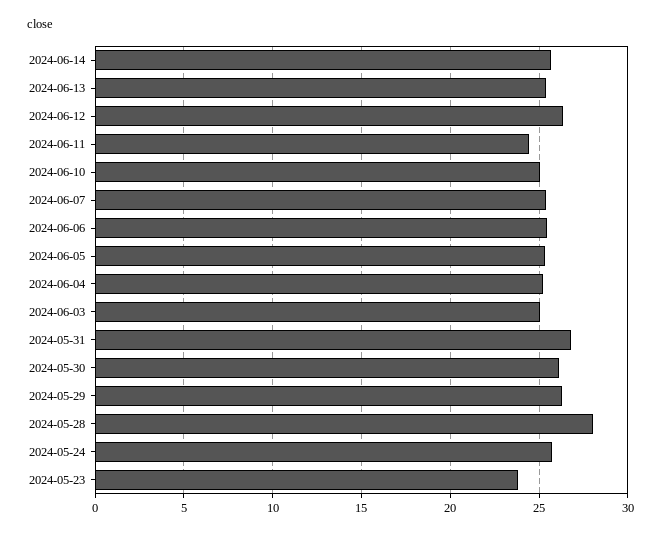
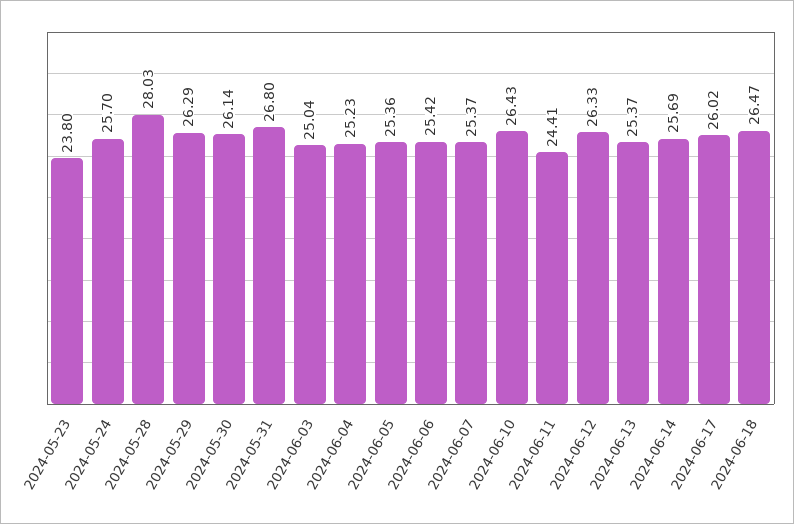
2024-06-10: 25 -> 26.43
2024-06-17: none -> 26.02
2024-06-18: none -> 26.47

